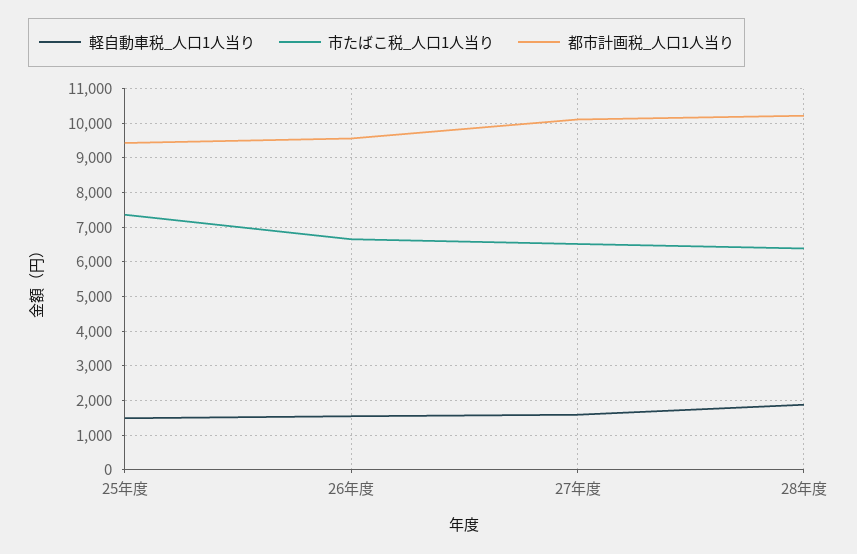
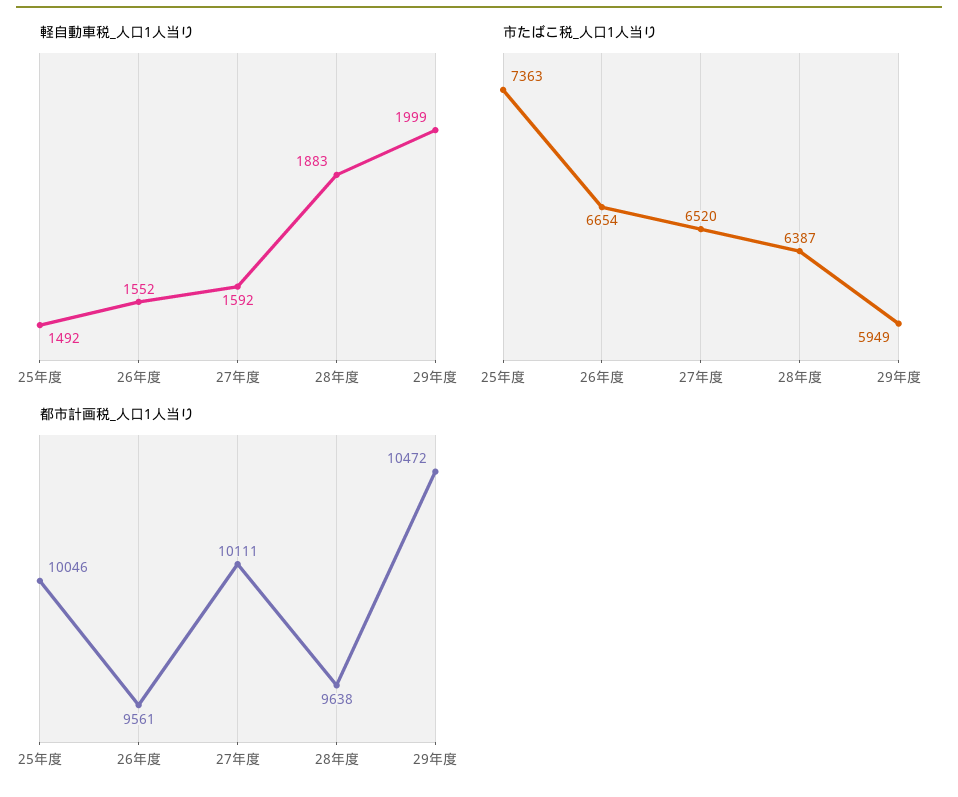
都市計画税_人口1人当り, 25年度: 9400 -> 10046
都市計画税_人口1人当り, 28年度: 10200 -> 9638
軽自動車税_人口1人当り, 29年度: none -> 1999
市たばこ税_人口1人当り, 29年度: none -> 5949
都市計画税_人口1人当り, 29年度: none -> 10472

